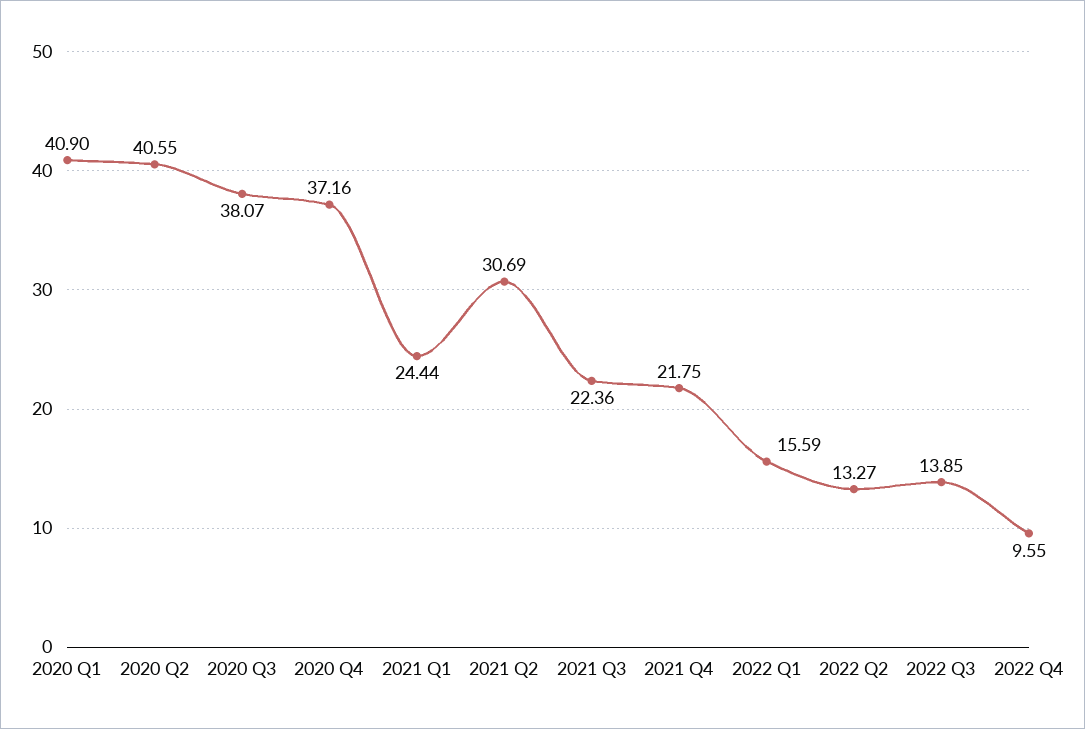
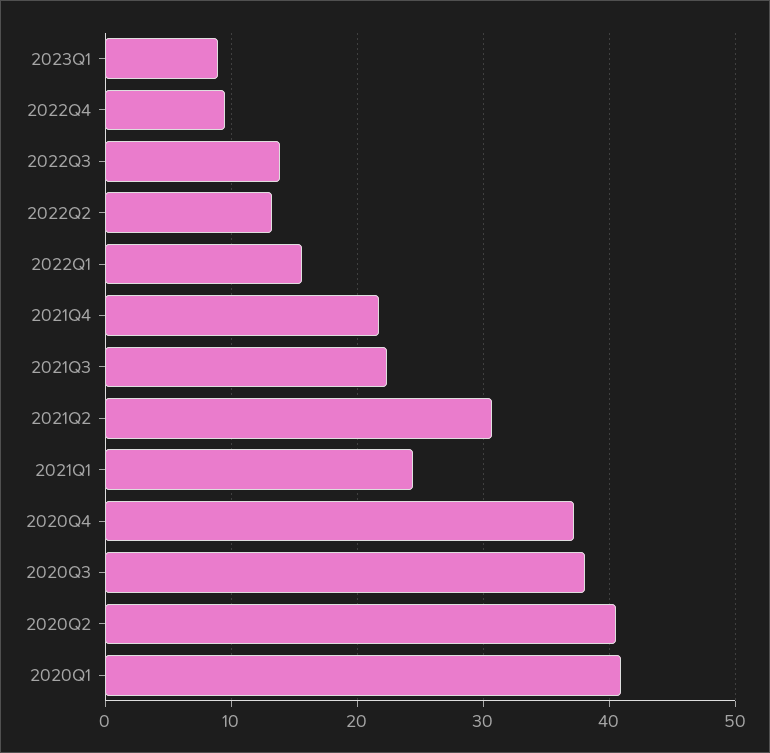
2023Q1: none -> 9

